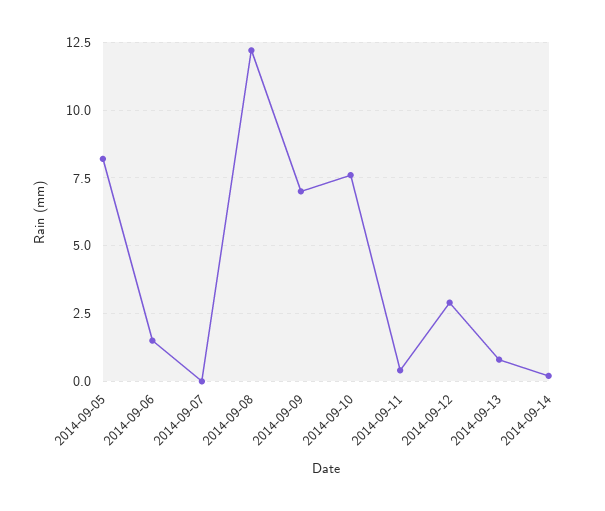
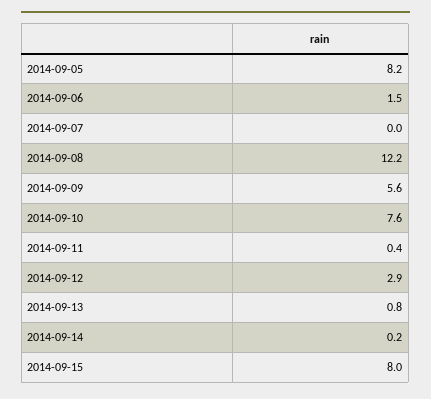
2014-09-09: 7 -> 5.6
2014-09-15: none -> 8

